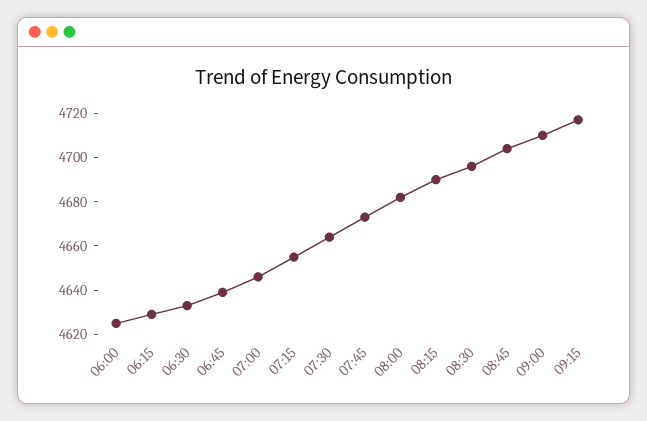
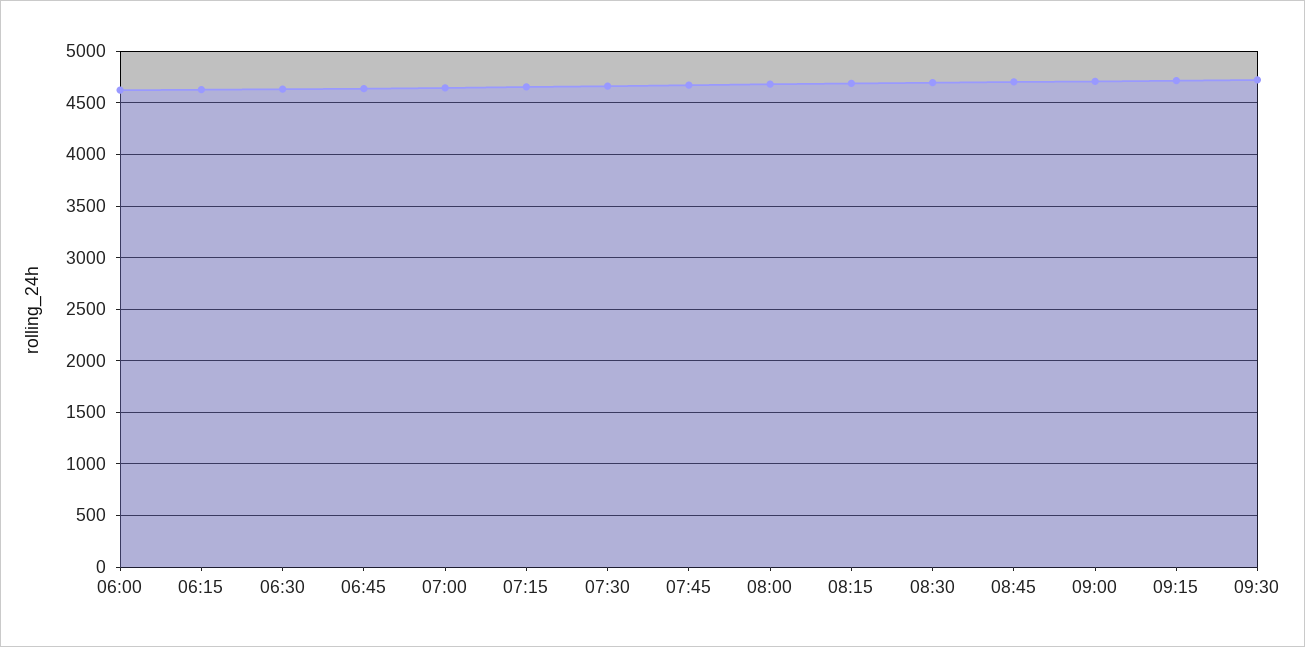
09:30: none -> 4700

